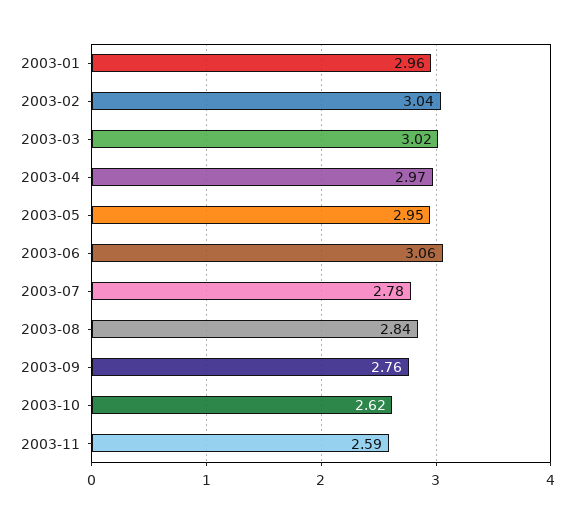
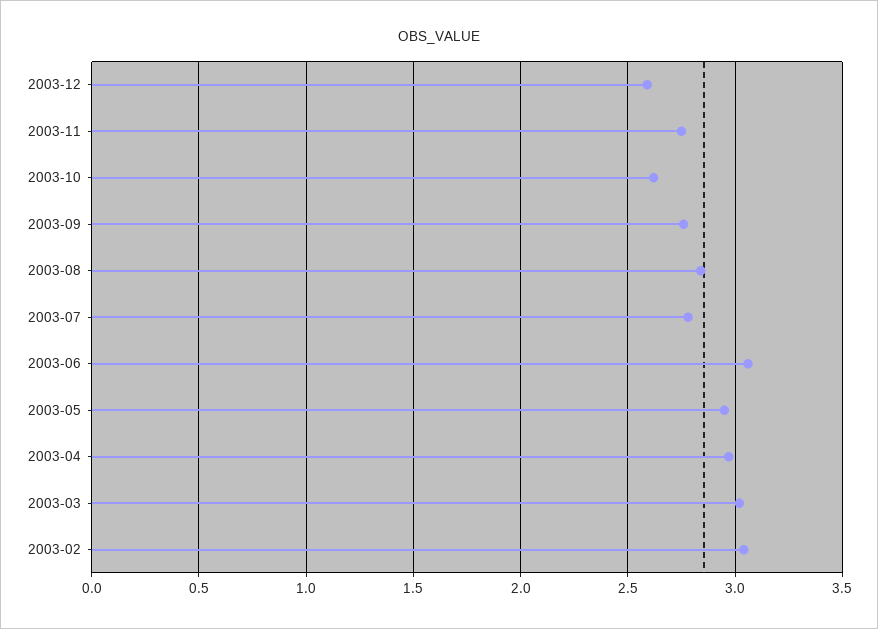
2003-01: 2.96 -> none
2003-11: 2.59 -> 2.75
2003-12: none -> 2.6

